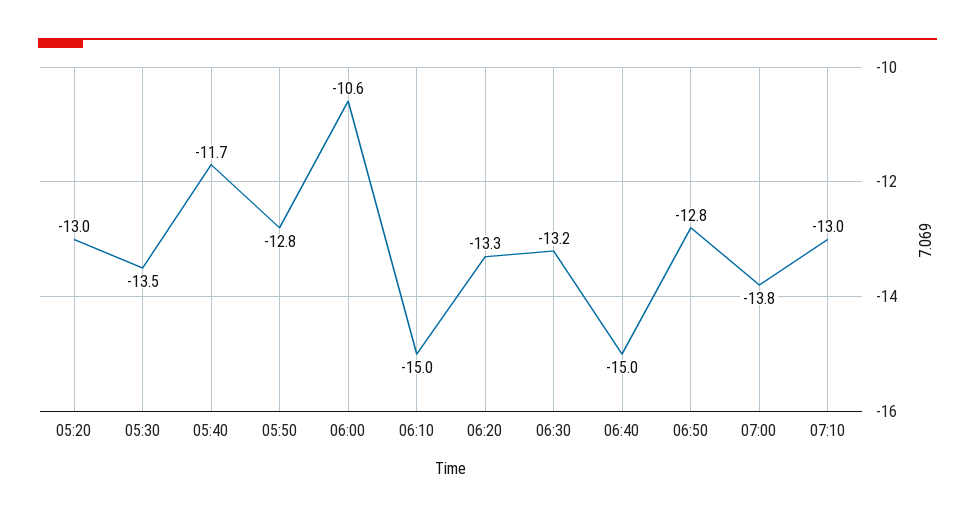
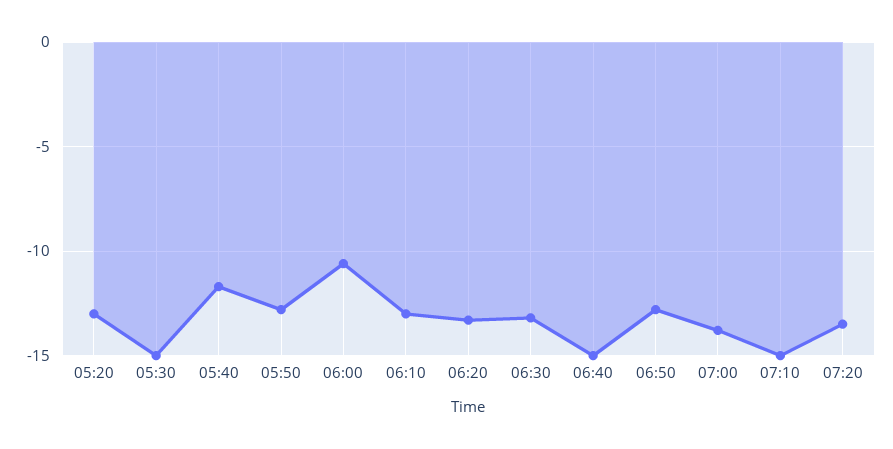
05:30: -13.5 -> -15
06:10: -15 -> -13
07:10: -13 -> -15
07:20: none -> -13.5

